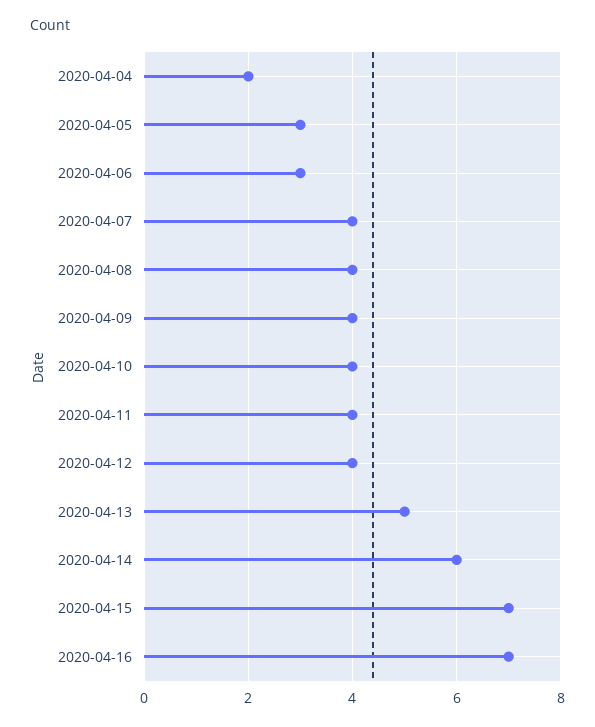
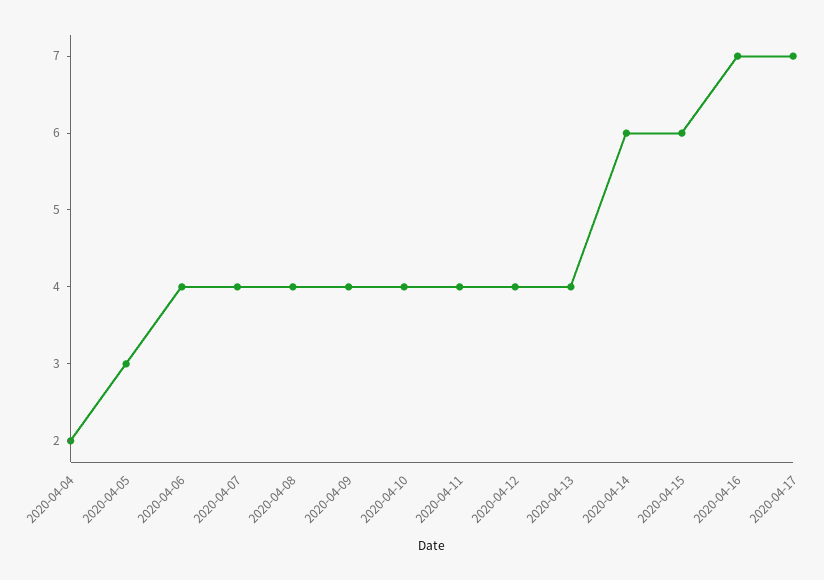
2020-04-06: 3 -> 4
2020-04-13: 5 -> 4
2020-04-15: 7 -> 6
2020-04-17: none -> 7

